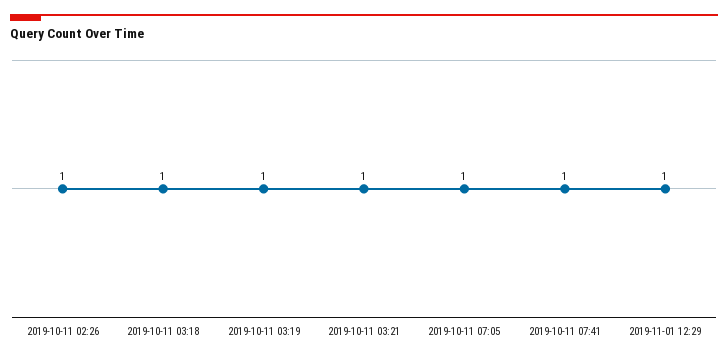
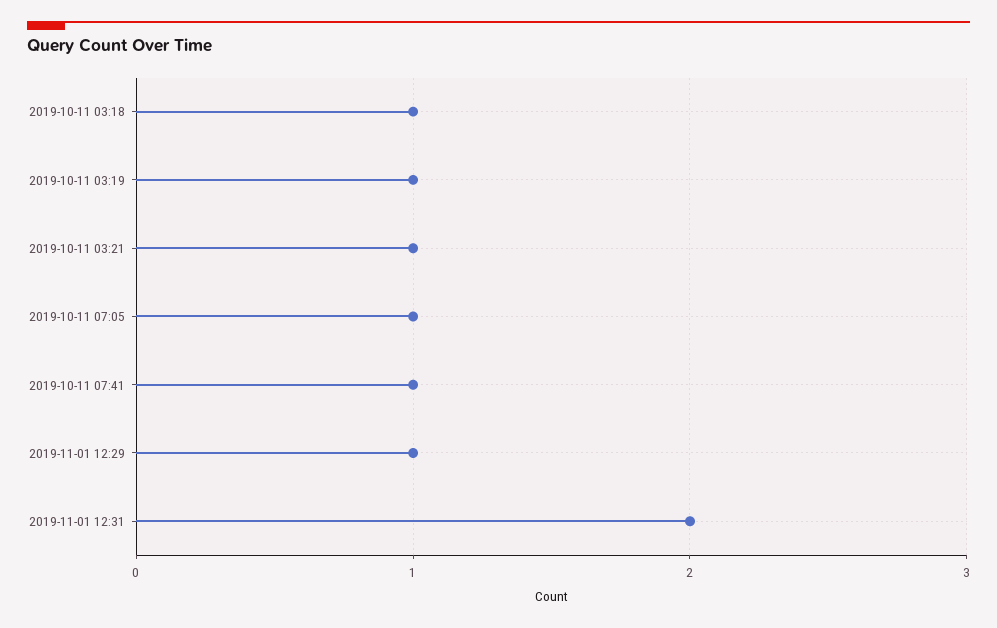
2019-10-11 02:26: 1 -> none
2019-11-01 12:31: none -> 2

